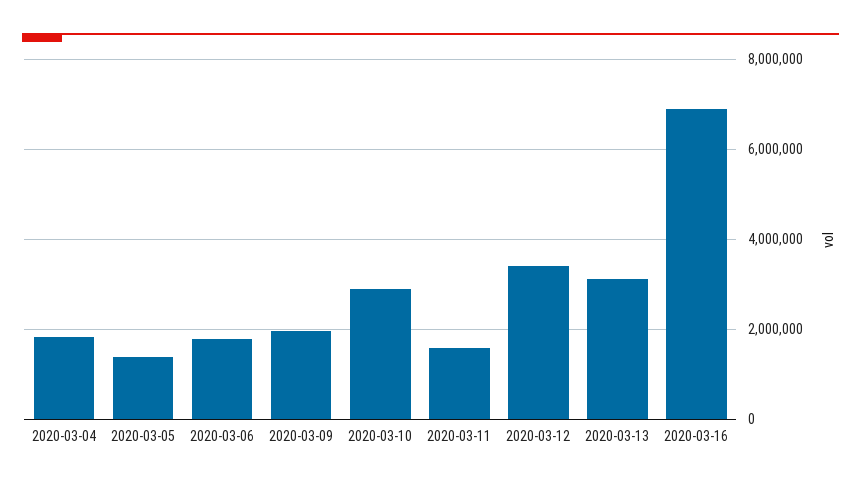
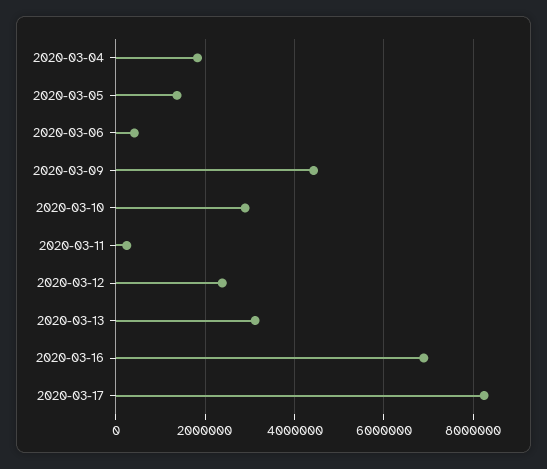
2020-03-06: 1800000 -> 400000
2020-03-09: 2000000 -> 4400000
2020-03-11: 1600000 -> 200000
2020-03-12: 3400000 -> 2400000
2020-03-17: none -> 8200000

